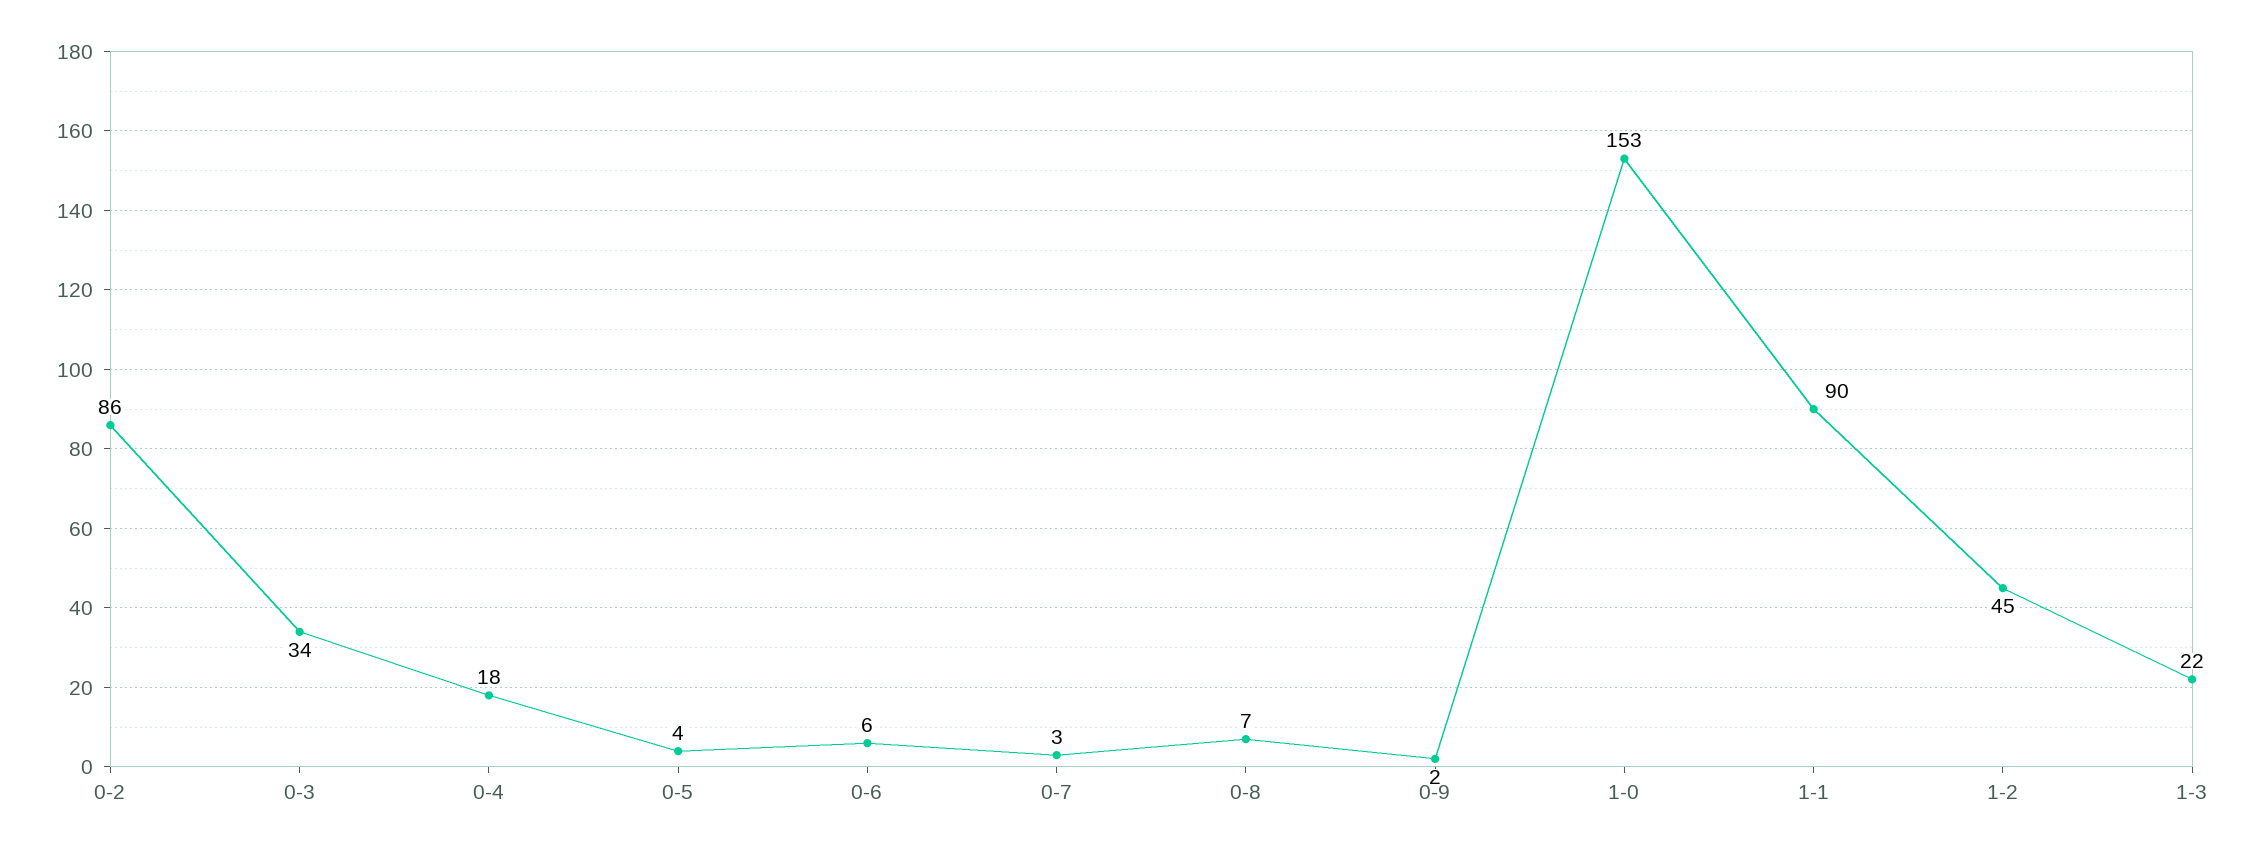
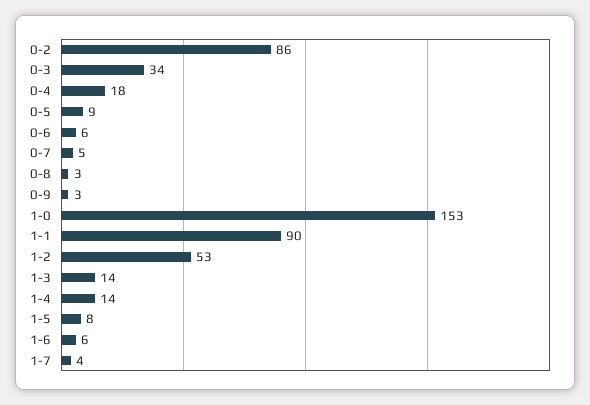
0-5: 4 -> 9
0-7: 3 -> 5
0-8: 7 -> 3
0-9: 2 -> 3
1-2: 45 -> 53
1-3: 22 -> 14
1-4: none -> 14
1-5: none -> 8
1-6: none -> 6
1-7: none -> 4

